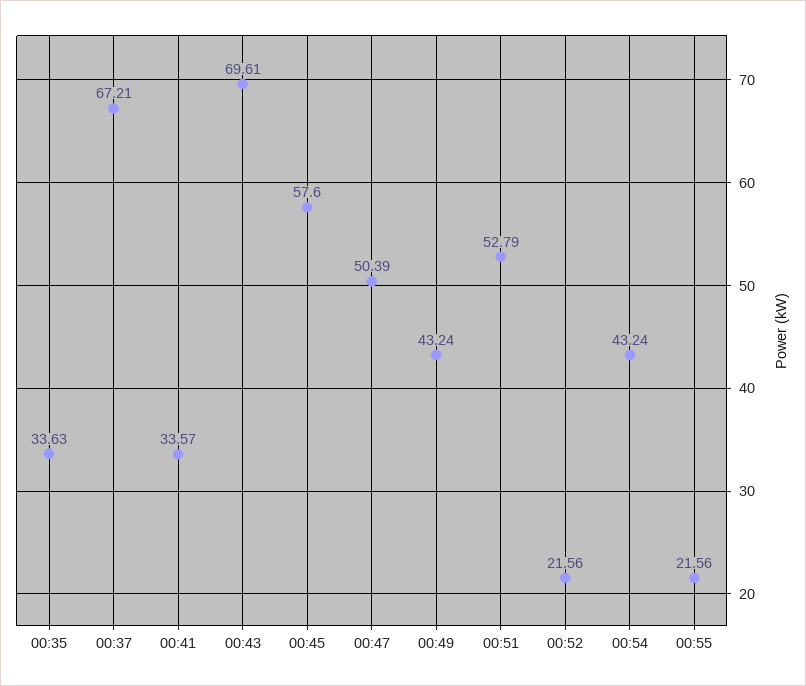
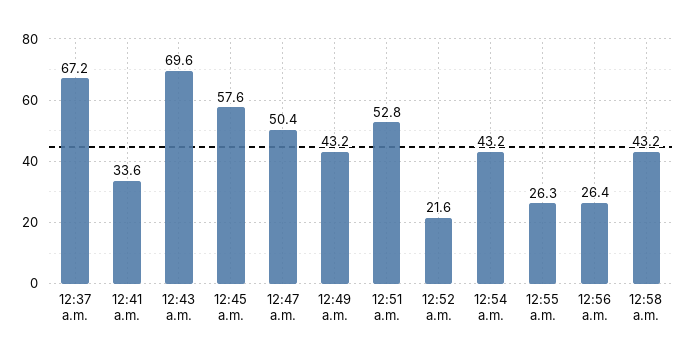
00:35: 33.63 -> none
00:55: 21.56 -> 26.3
12:56 a.m.: none -> 26.4
12:58 a.m.: none -> 43.2

